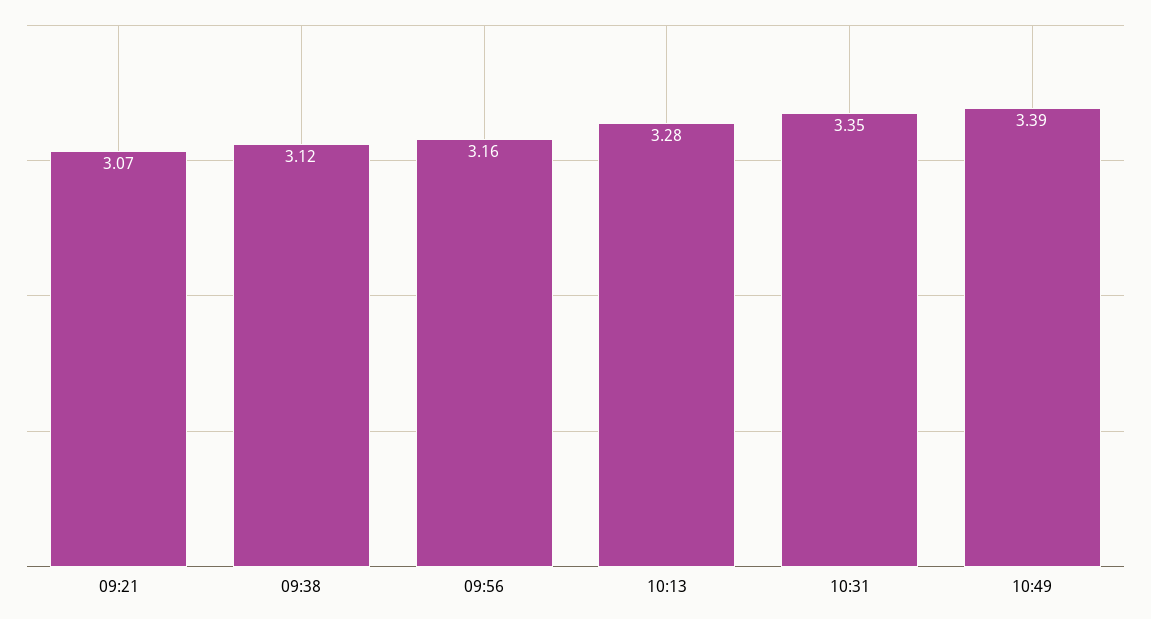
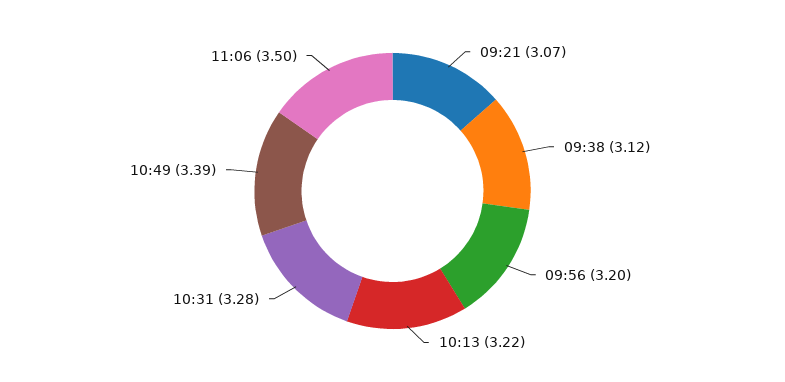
09:56: 3.16 -> 3.2
10:13: 3.28 -> 3.22
10:31: 3.35 -> 3.28
11:06: none -> 3.5

